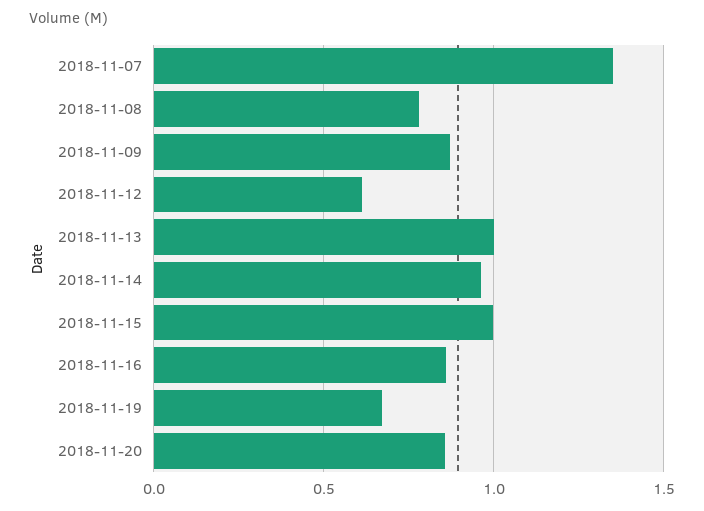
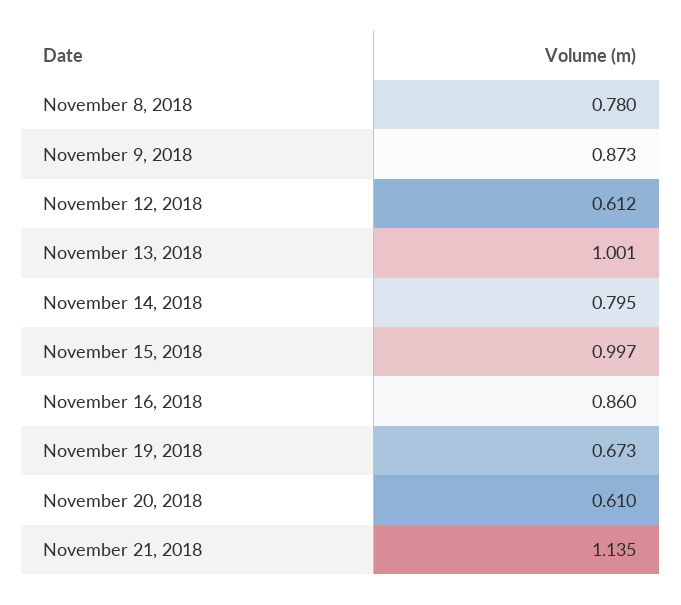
2018-11-07: 1.35 -> none
2018-11-14: 0.95 -> 0.795
2018-11-20: 0.85 -> 0.61
November 21, 2018: none -> 1.135

